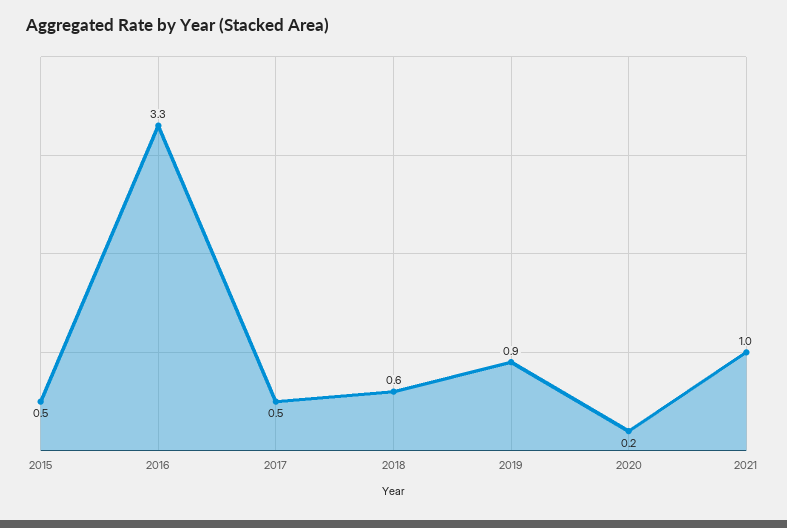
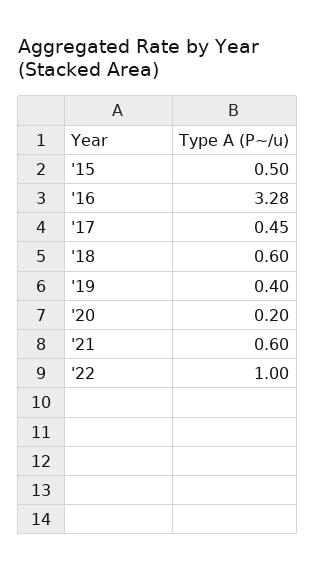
2019: 0.9 -> 0.4
2021: 1 -> 0.6
'22: none -> 1

